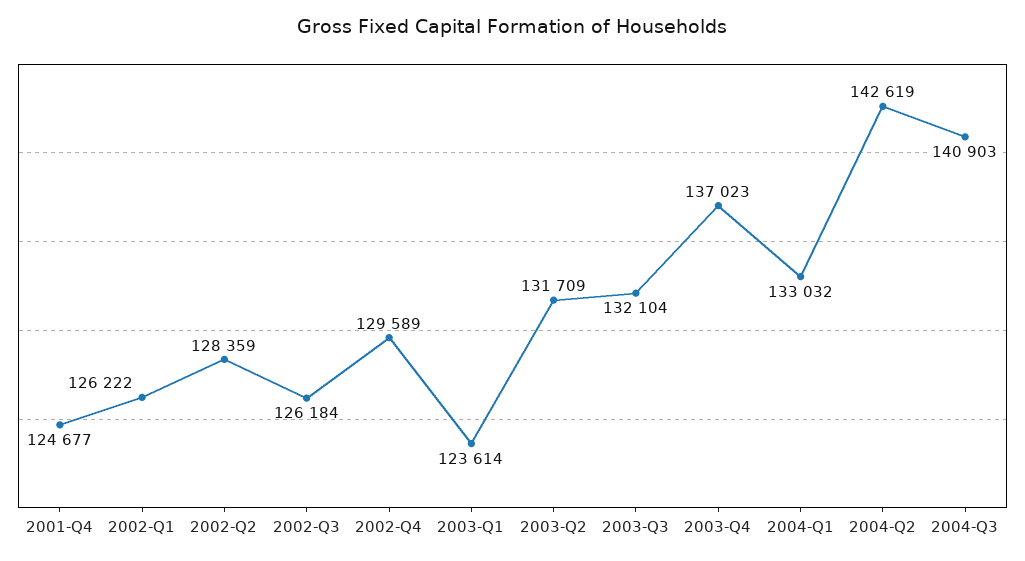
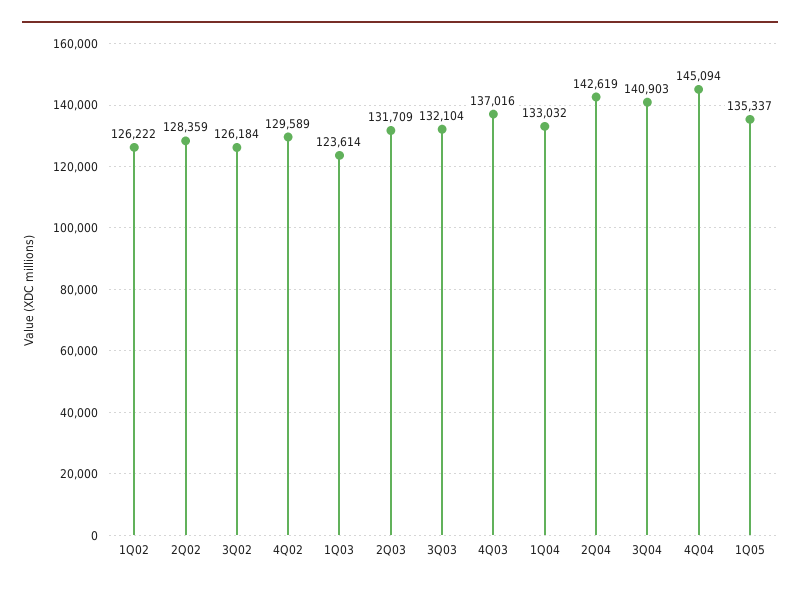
2001-Q4: 124677 -> none
2003-Q4: 137023 -> 137016
4Q04: none -> 145094
1Q05: none -> 135337

